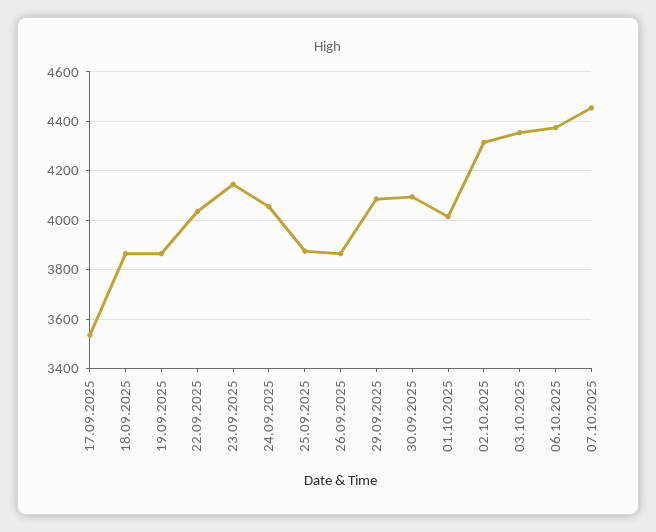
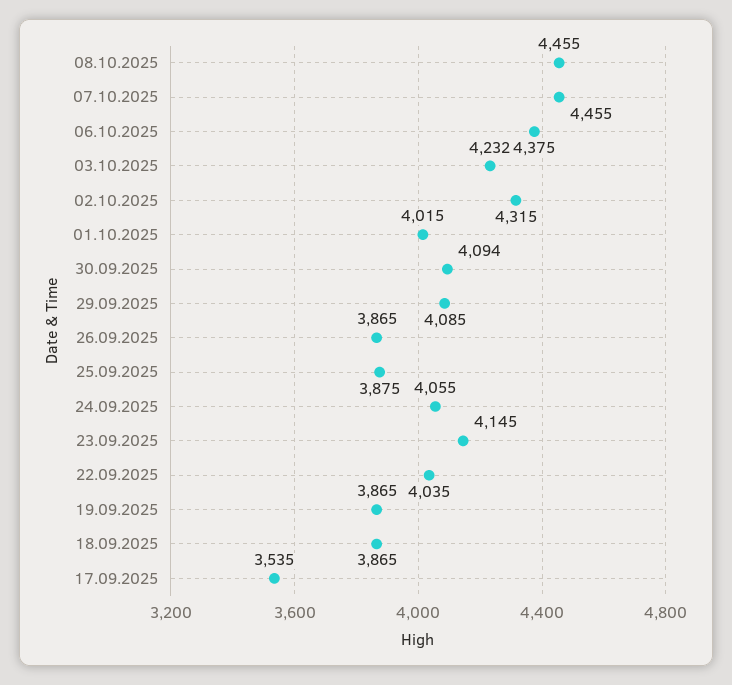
03.10.2025: 4350 -> 4232
08.10.2025: none -> 4455

